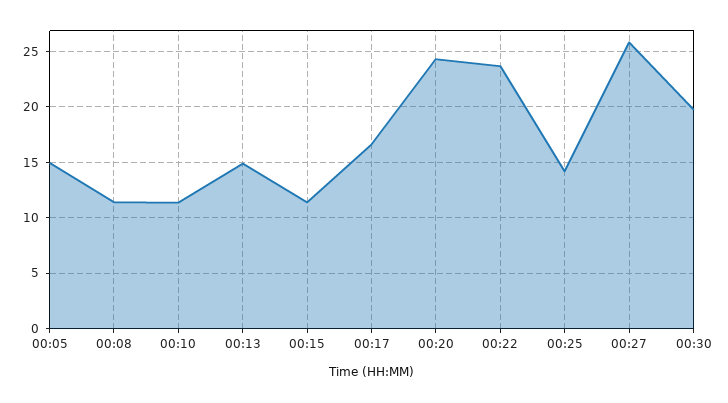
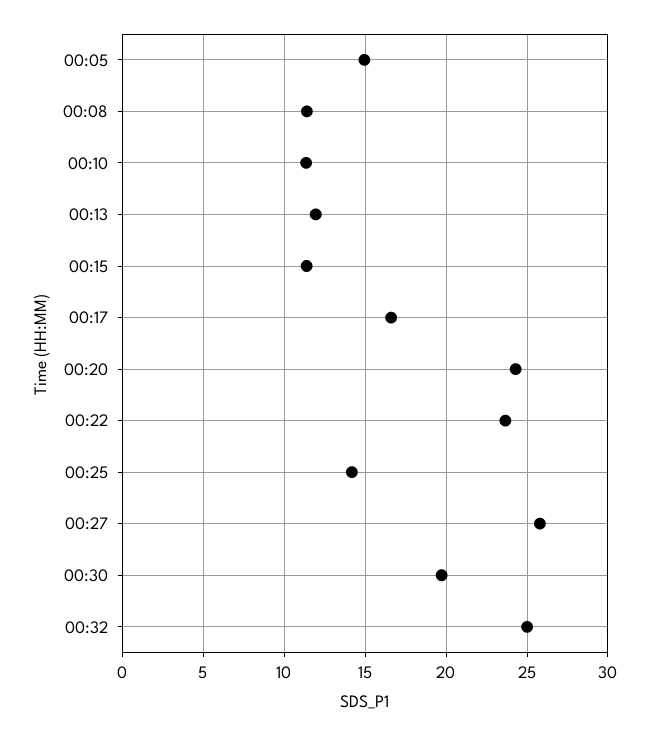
00:13: 15 -> 12
00:32: none -> 25

